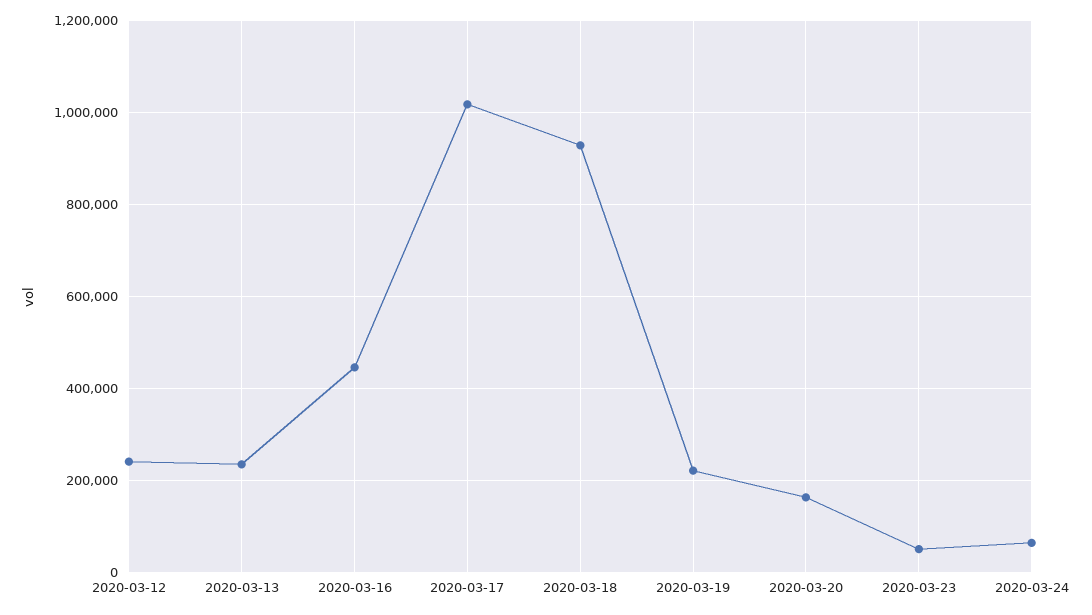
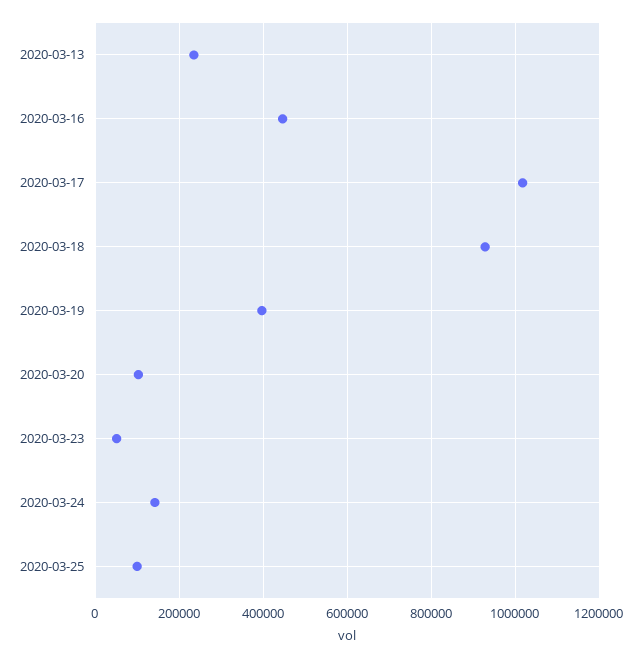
2020-03-12: 240000 -> none
2020-03-19: 220000 -> 400000
2020-03-20: 160000 -> 100000
2020-03-24: 60000 -> 140000
2020-03-25: none -> 100000

